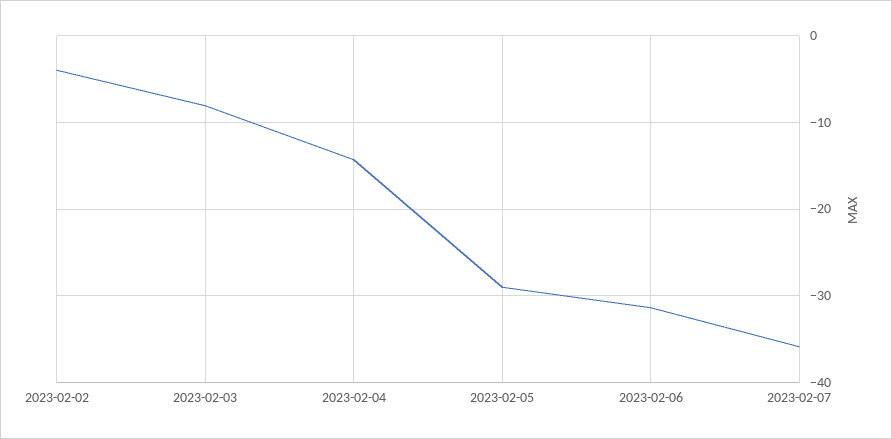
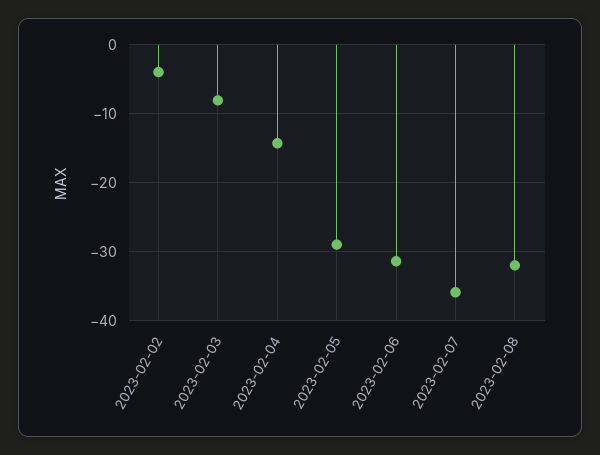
2023-02-08: none -> -32

